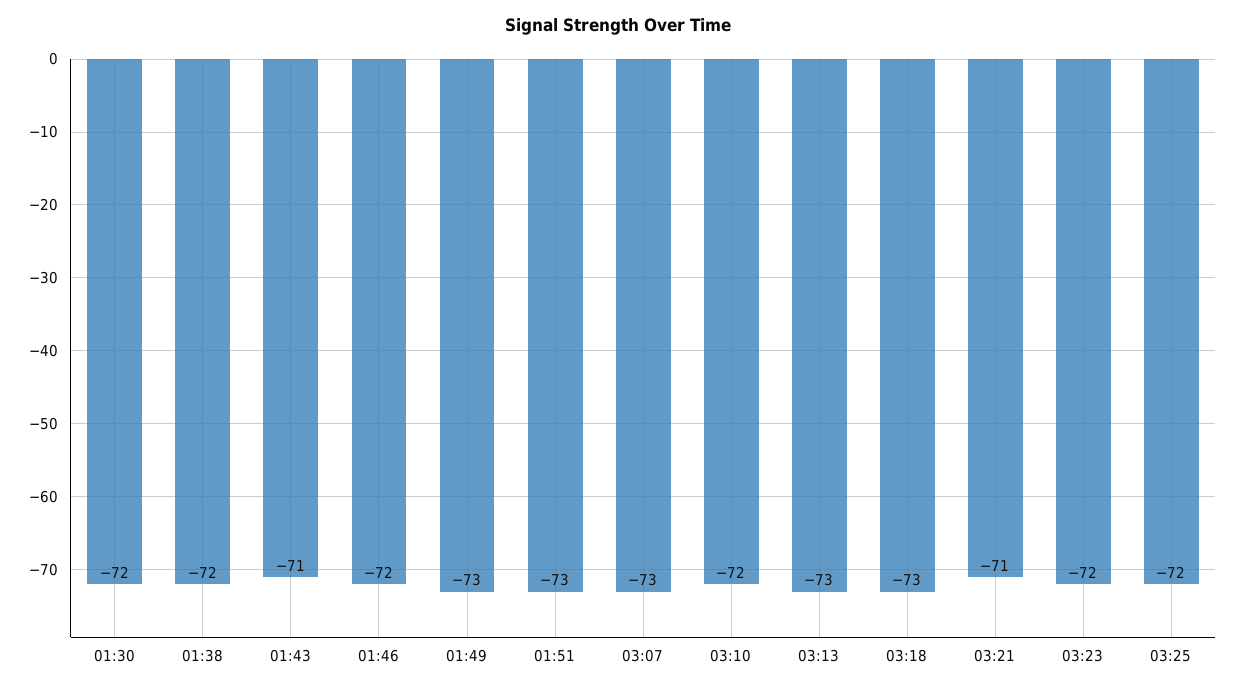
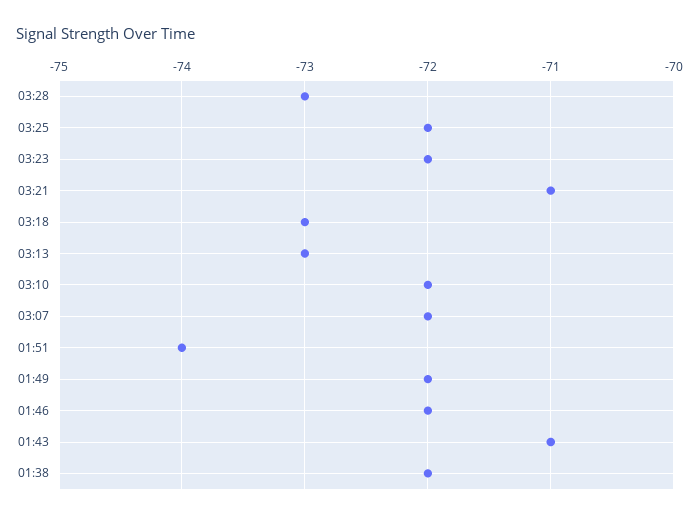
01:30: -72 -> none
01:49: -73 -> -72
01:51: -73 -> -74
03:07: -73 -> -72
03:28: none -> -73

